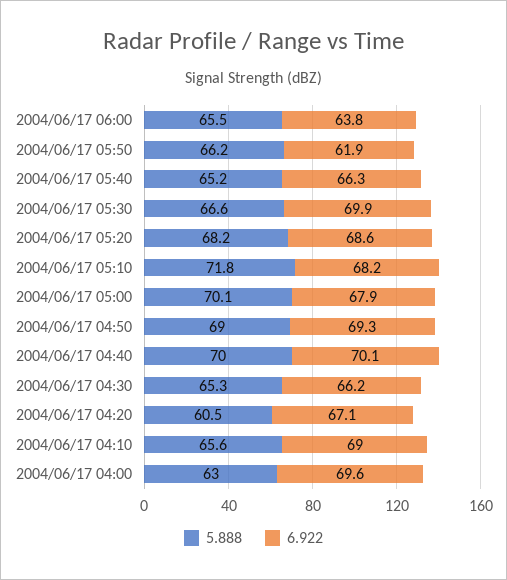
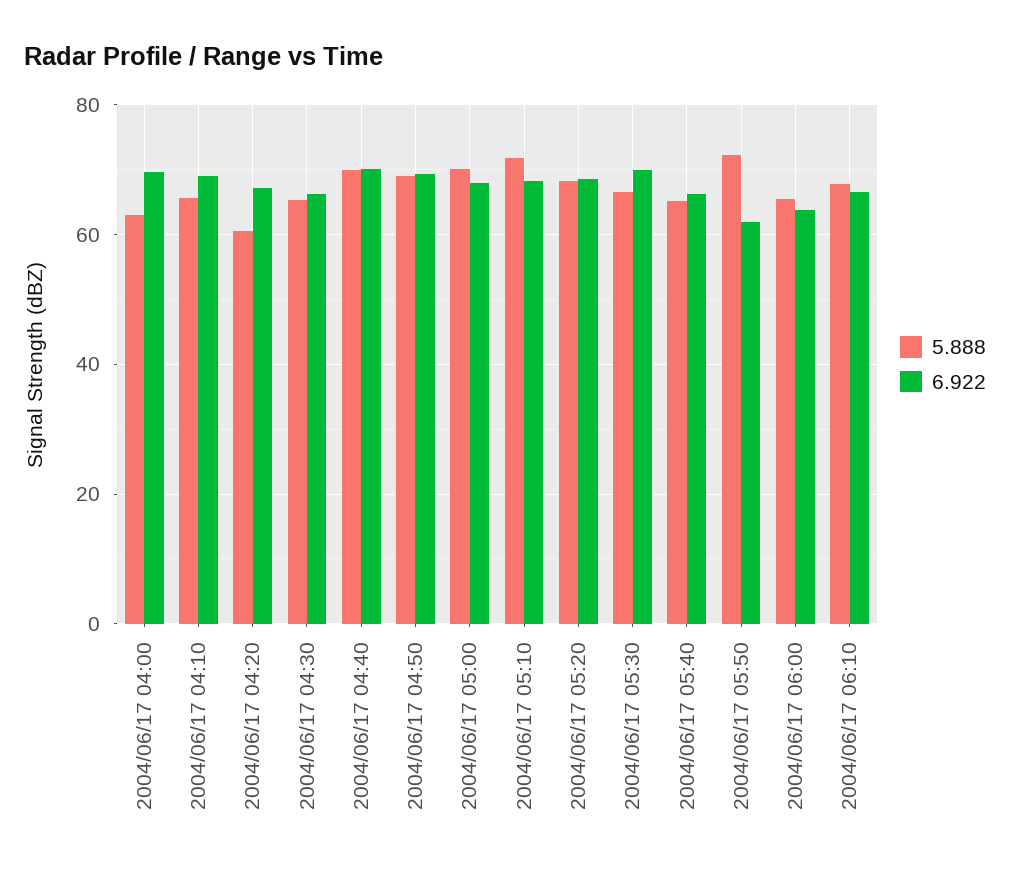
5.888, 2004/06/17 05:50: 66.2 -> 72
5.888, 2004/06/17 06:10: none -> 68
6.922, 2004/06/17 06:10: none -> 66

